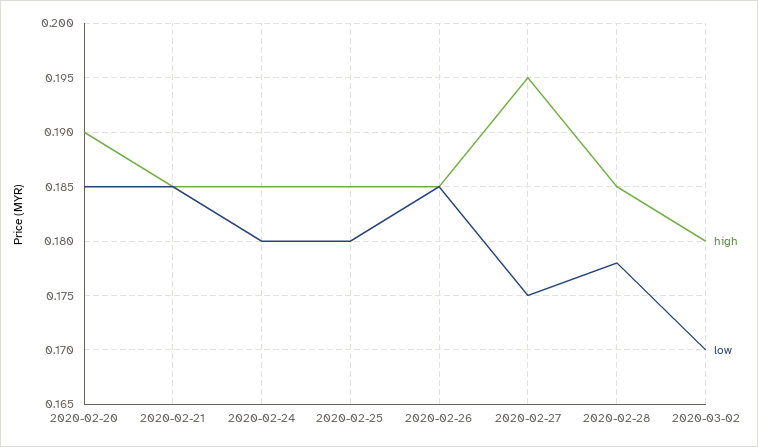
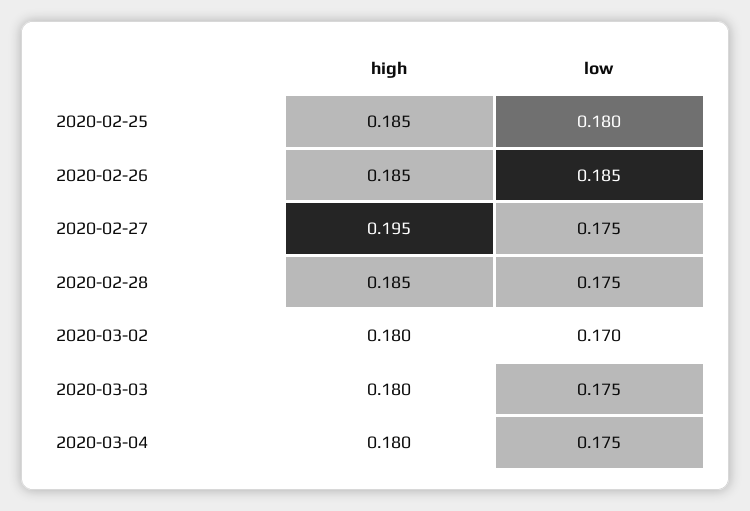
high, 2020-02-20: 0.19 -> none
low, 2020-02-20: 0.185 -> none
high, 2020-02-21: 0.185 -> none
low, 2020-02-21: 0.185 -> none
high, 2020-02-24: 0.185 -> none
low, 2020-02-24: 0.18 -> none
low, 2020-02-28: 0.178 -> 0.175
high, 2020-03-03: none -> 0.18
low, 2020-03-03: none -> 0.175
high, 2020-03-04: none -> 0.18
low, 2020-03-04: none -> 0.175

